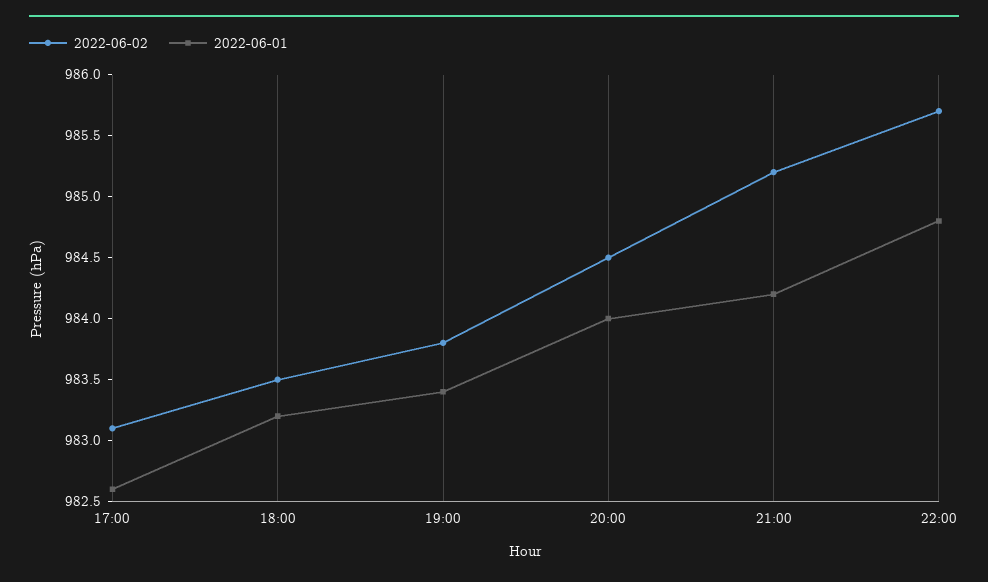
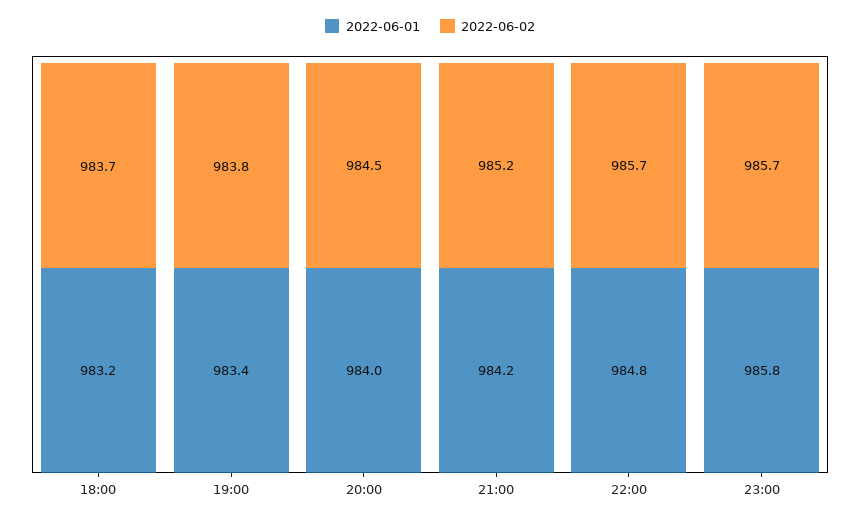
2022-06-02, 17:00: 983.1 -> none
2022-06-01, 17:00: 982.6 -> none
2022-06-02, 18:00: 983.5 -> 983.7
2022-06-01, 23:00: none -> 985.8
2022-06-02, 23:00: none -> 985.7

